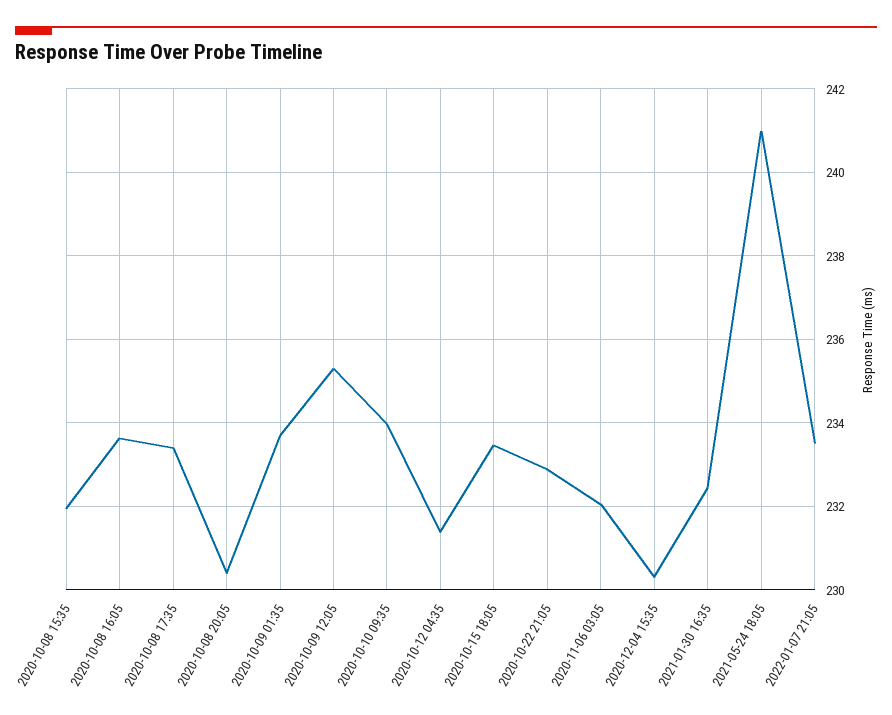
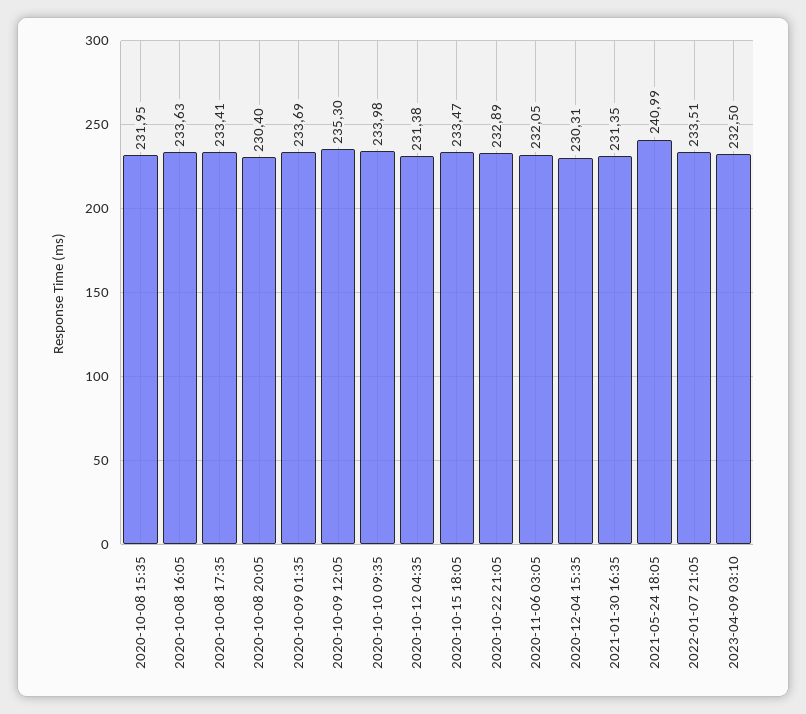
2021-01-30 16:35: 232.4 -> 231.35
2023-04-09 03:10: none -> 232.5

